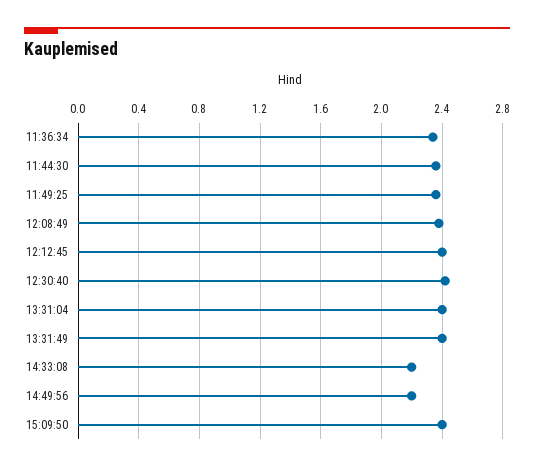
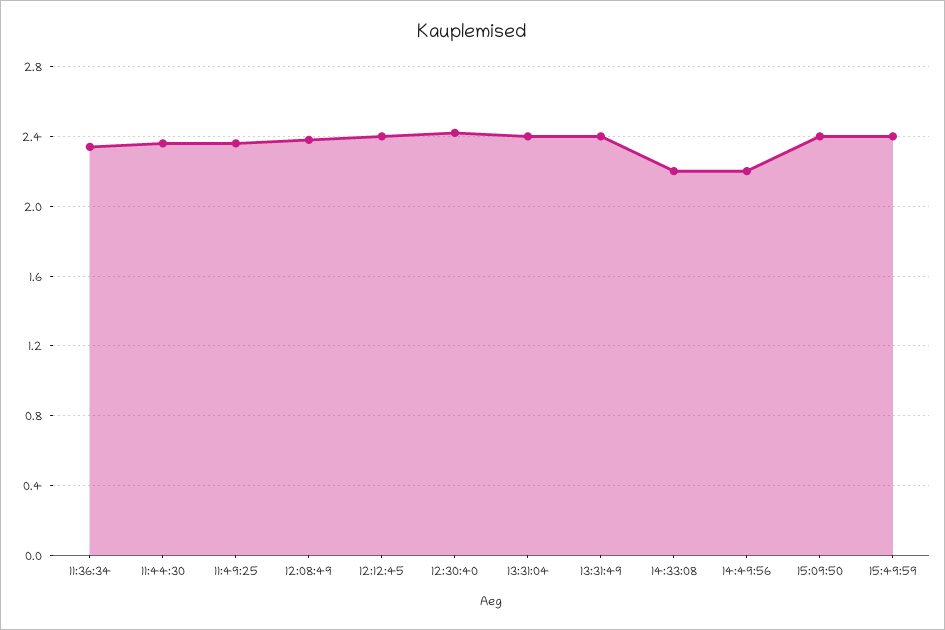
15:49:59: none -> 2.4

